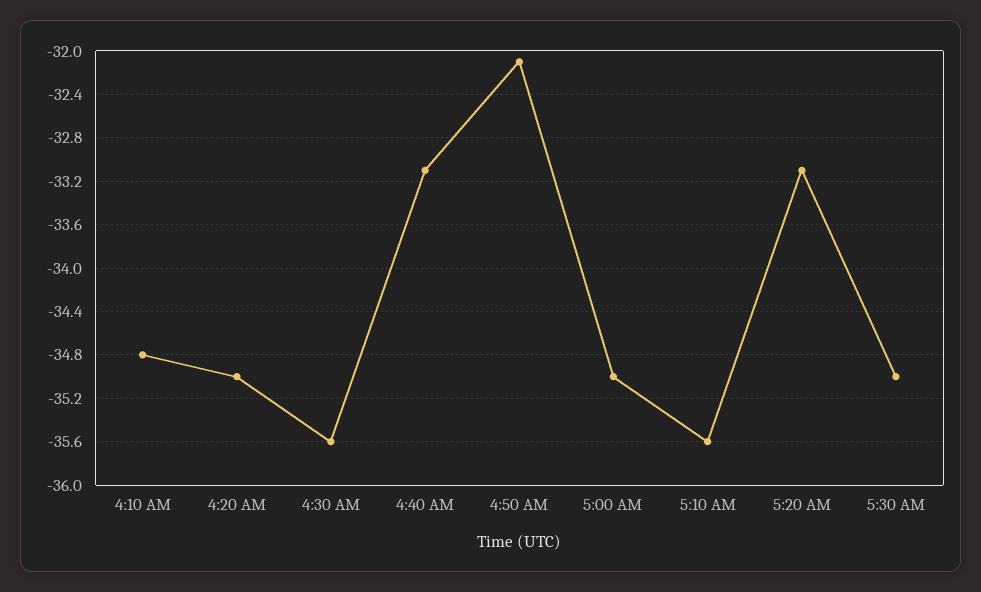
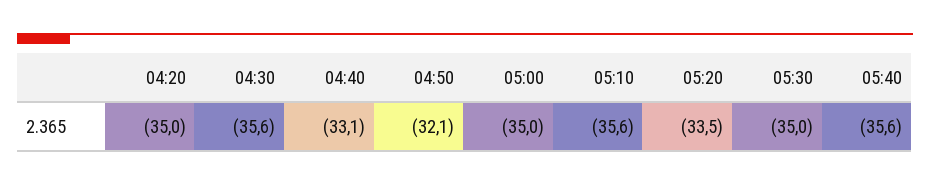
4:10 AM: -34.8 -> none
5:20 AM: -33.1 -> -33.5
05:40: none -> -35.6

